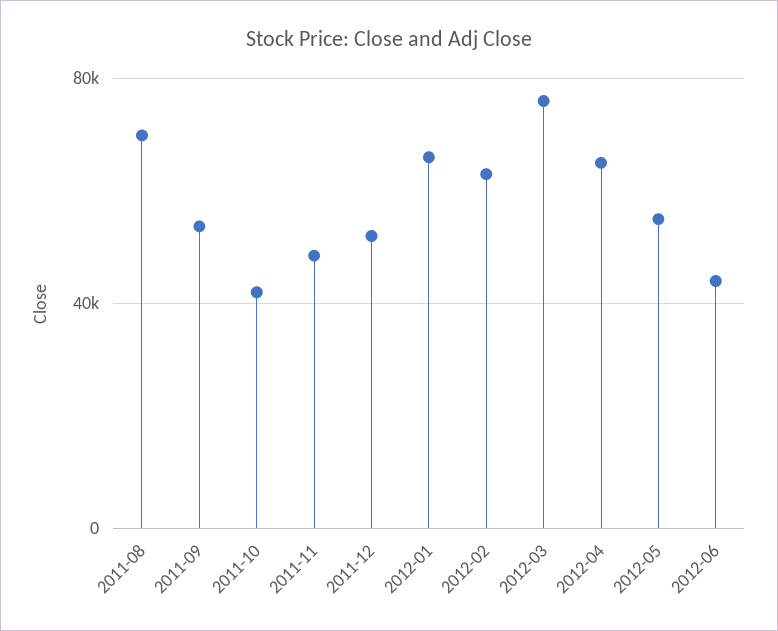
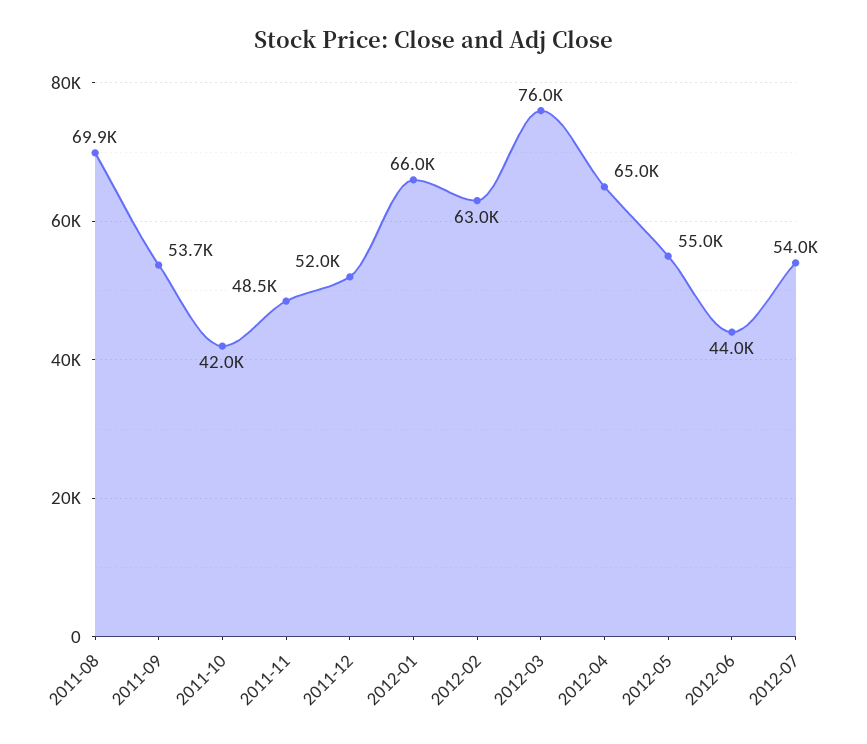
2012-07: none -> 54000

